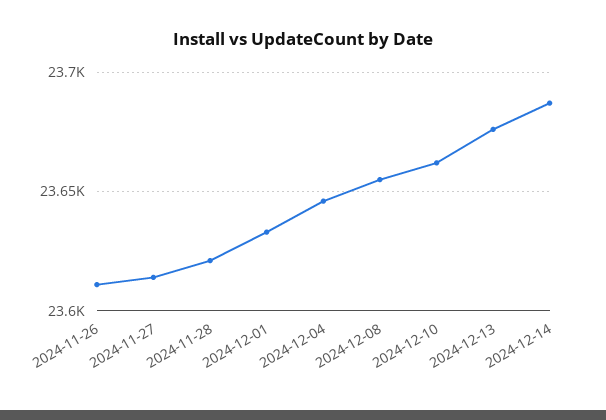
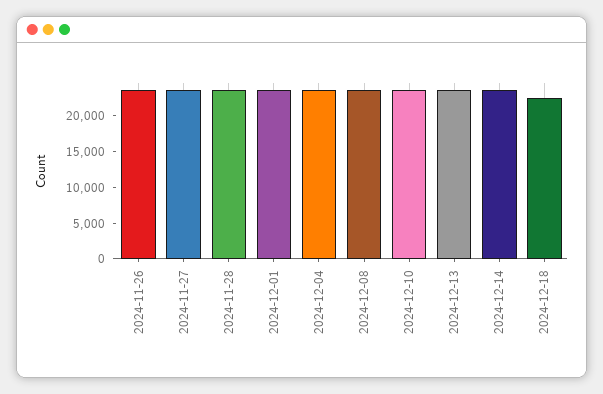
2024-12-18: none -> 22500

